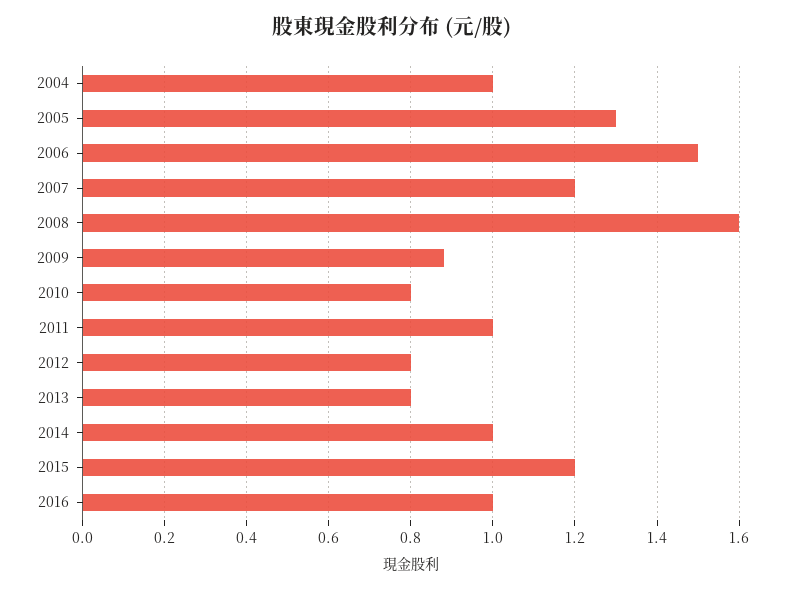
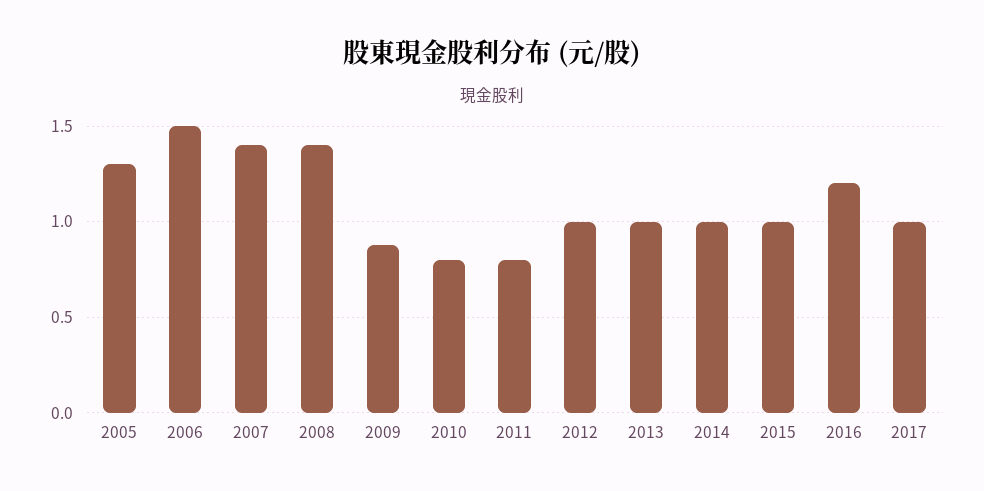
2004: 1 -> none
2007: 1.2 -> 1.4
2008: 1.6 -> 1.4
2011: 1 -> 0.8
2012: 0.8 -> 1
2013: 0.8 -> 1
2015: 1.2 -> 1
2016: 1 -> 1.2
2017: none -> 1

